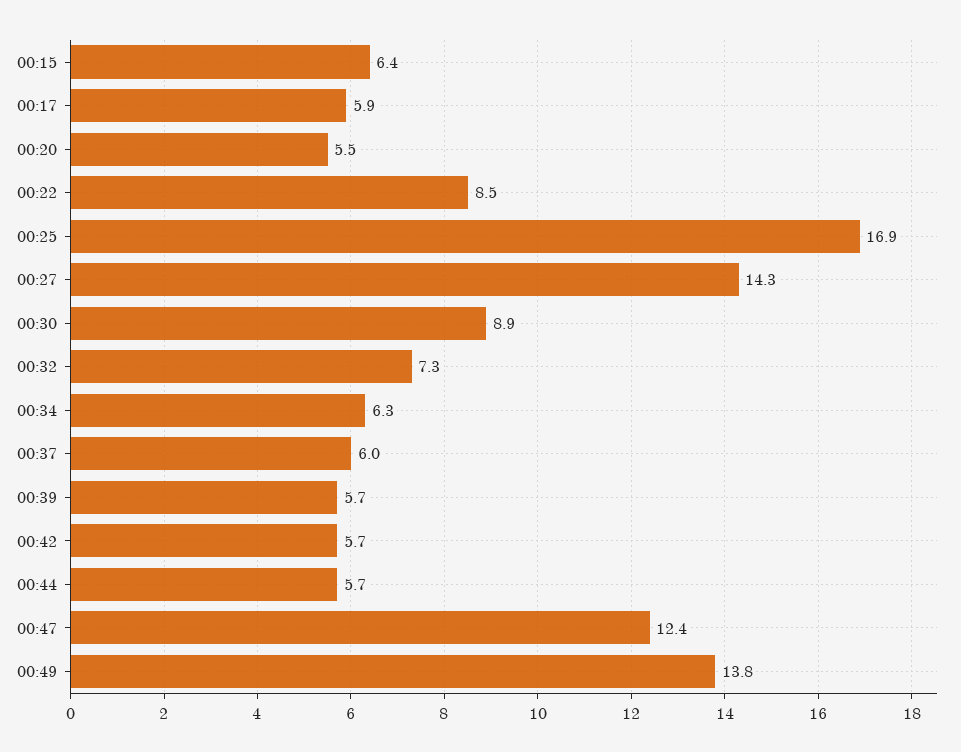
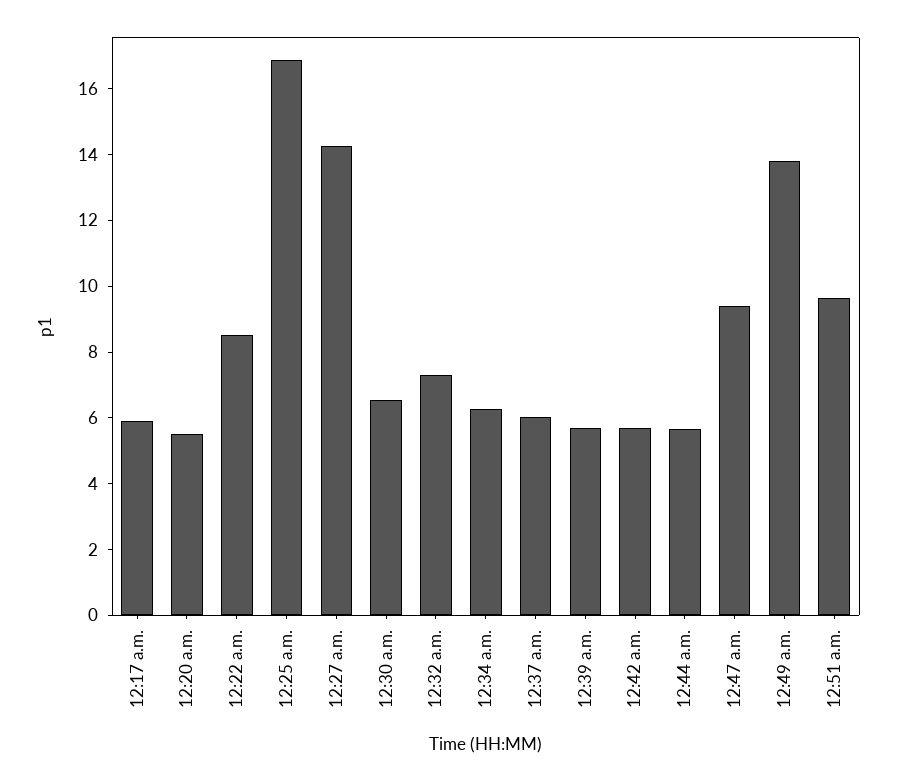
00:15: 6.4 -> none
00:30: 8.9 -> 6.5
00:47: 12.4 -> 9.5
12:51 a.m.: none -> 9.5

